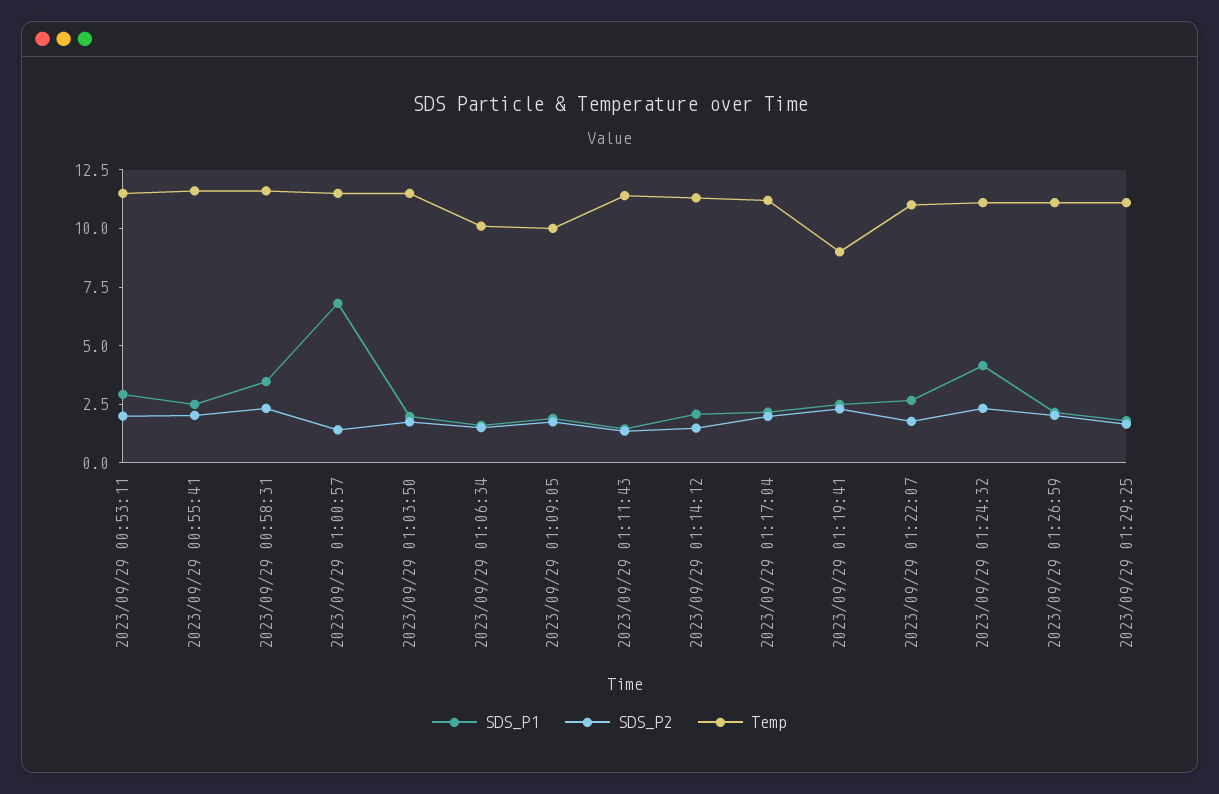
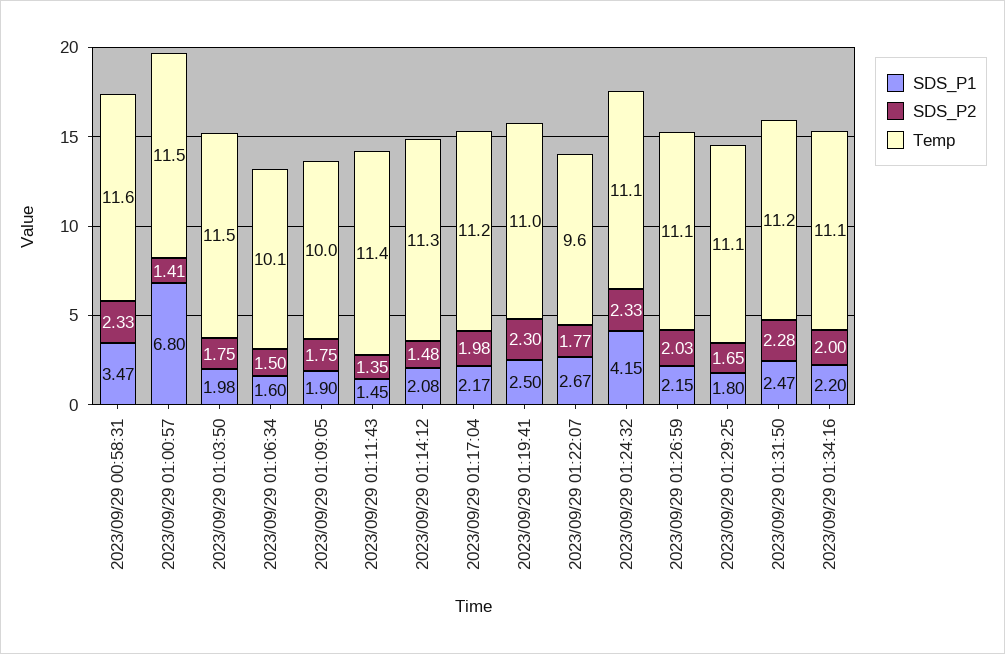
SDS_P1, 2023/09/29 00:53:11: 3 -> none
SDS_P2, 2023/09/29 00:53:11: 2 -> none
Temp, 2023/09/29 00:53:11: 11.5 -> none
SDS_P1, 2023/09/29 00:55:41: 2.5 -> none
SDS_P2, 2023/09/29 00:55:41: 2 -> none
Temp, 2023/09/29 00:55:41: 11.5 -> none
Temp, 2023/09/29 01:19:41: 9 -> 11
Temp, 2023/09/29 01:22:07: 11 -> 9.6
SDS_P1, 2023/09/29 01:31:50: none -> 2.47
SDS_P2, 2023/09/29 01:31:50: none -> 2.28
Temp, 2023/09/29 01:31:50: none -> 11.2
SDS_P1, 2023/09/29 01:34:16: none -> 2.2
SDS_P2, 2023/09/29 01:34:16: none -> 2
Temp, 2023/09/29 01:34:16: none -> 11.1

